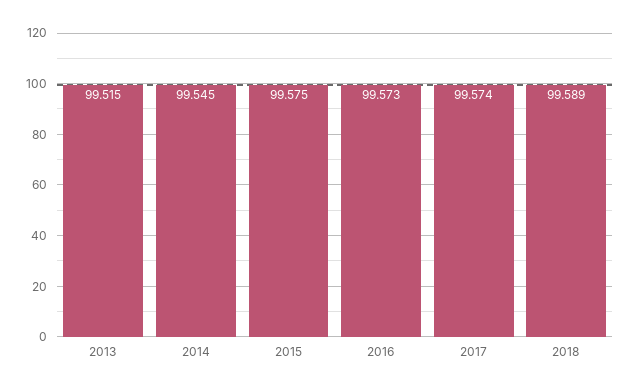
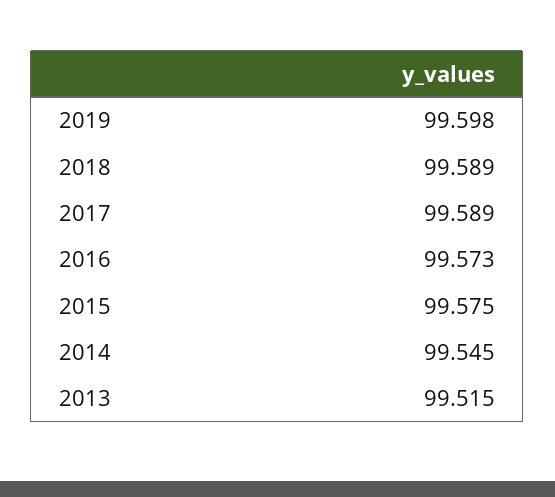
2017: 99.574 -> 99.589
2019: none -> 99.598

